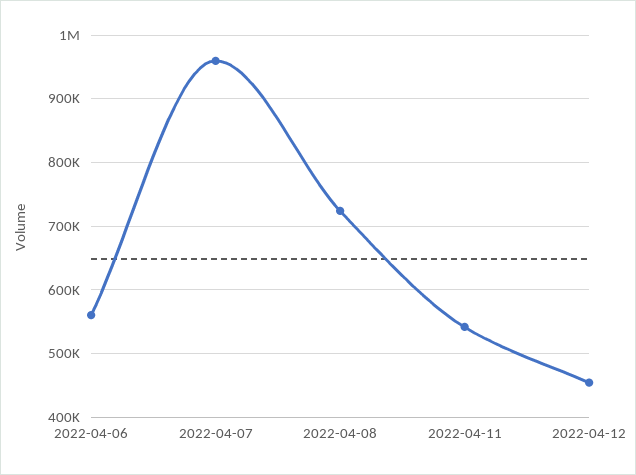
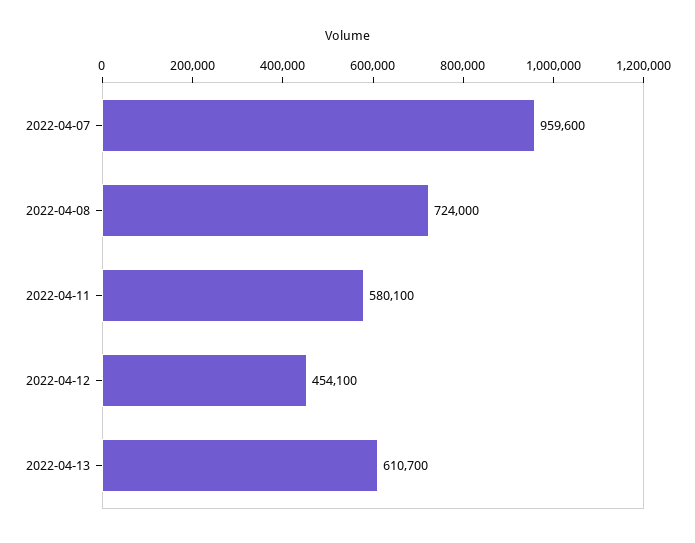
2022-04-06: 560000 -> none
2022-04-11: 540000 -> 580100
2022-04-13: none -> 610700

